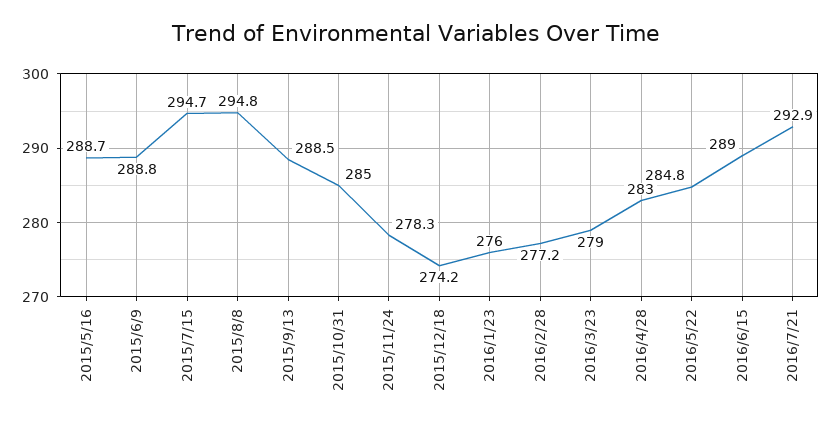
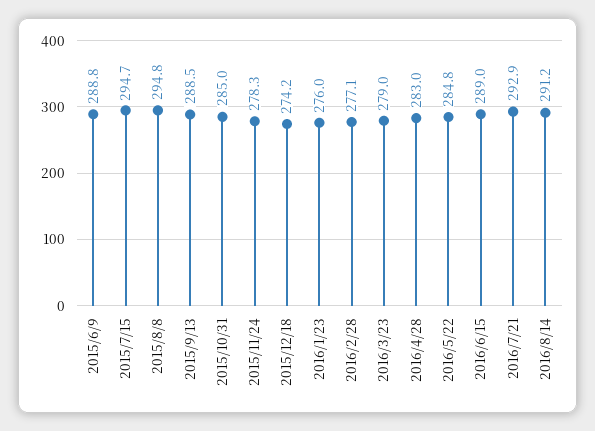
2015/5/16: 288.7 -> none
2016/2/28: 277.2 -> 277.1
2016/8/14: none -> 291.2

